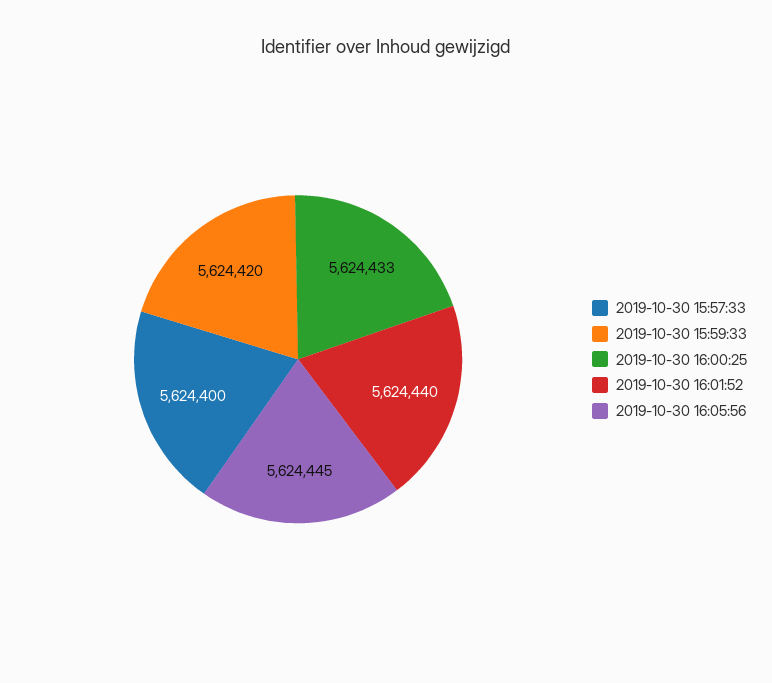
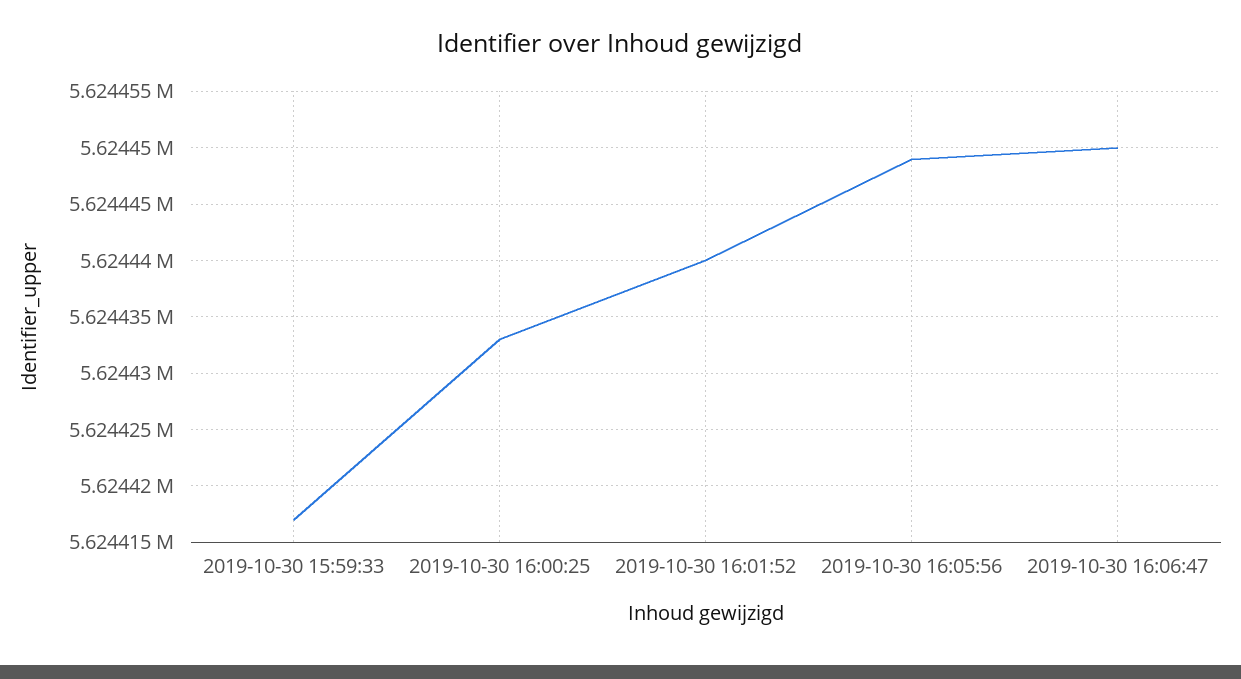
2019-10-30 15:57:33: 5624400 -> none
2019-10-30 15:59:33: 5624420 -> 5624417
2019-10-30 16:05:56: 5624445 -> 5624449
2019-10-30 16:06:47: none -> 5624450

